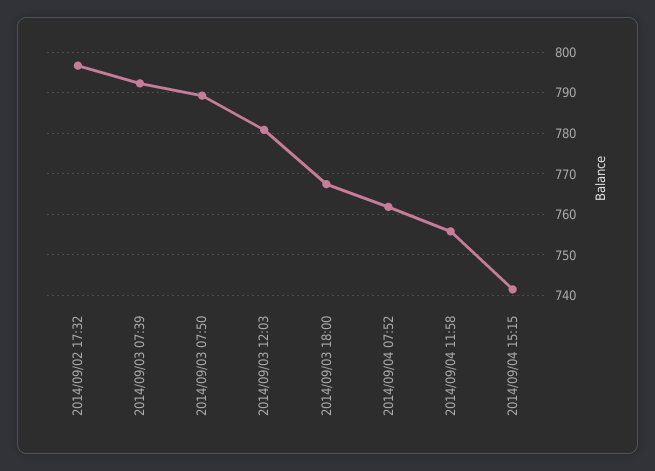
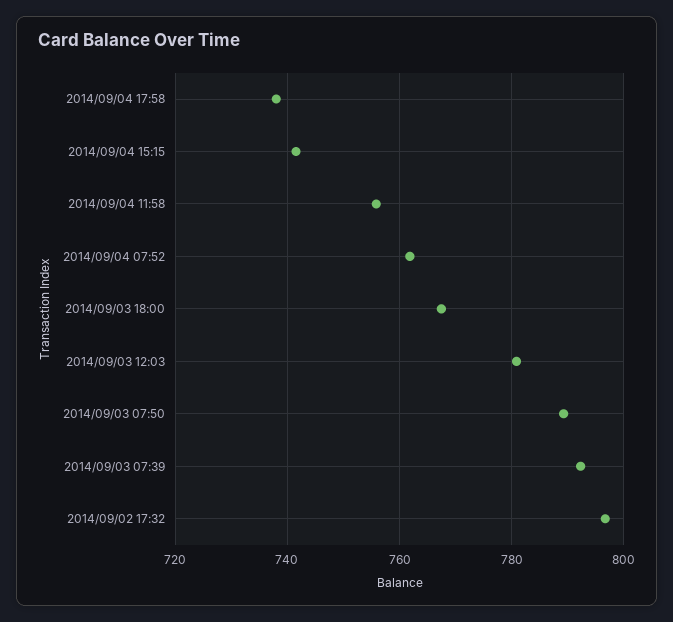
2014/09/04 17:58: none -> 738

